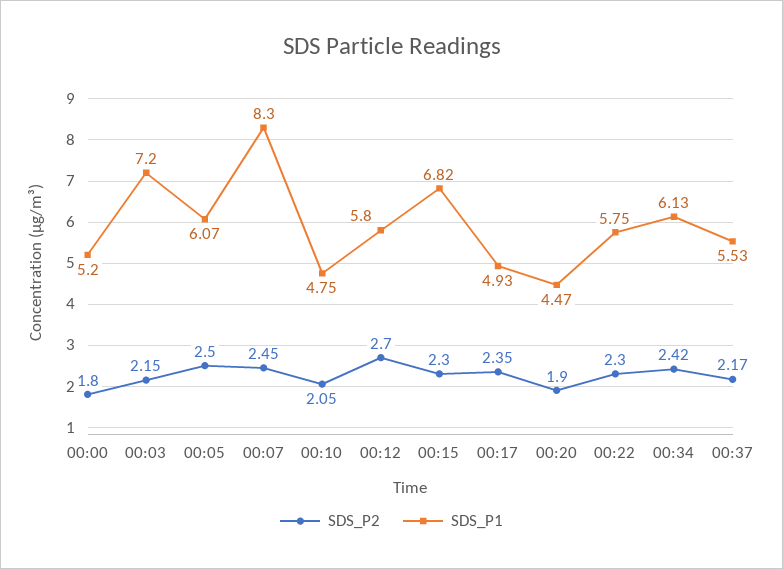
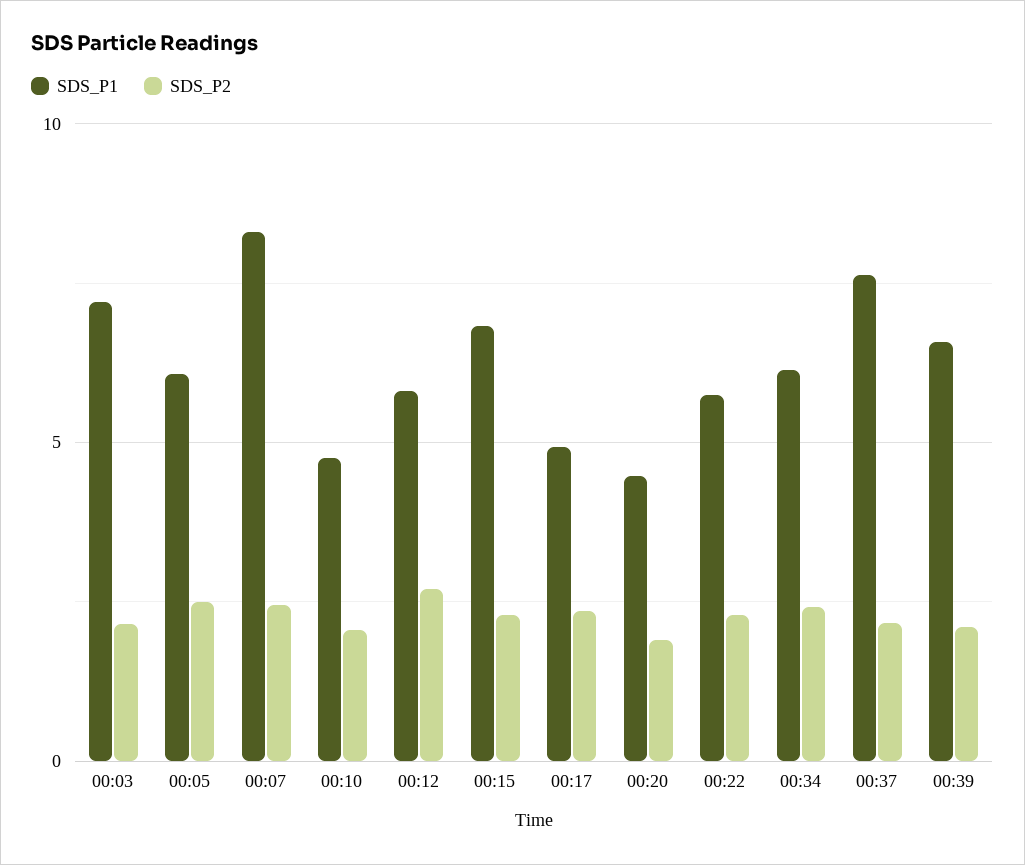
SDS_P2, 00:00: 1.8 -> none
SDS_P1, 00:00: 5.2 -> none
SDS_P1, 00:37: 5.53 -> 7.5
SDS_P1, 00:39: none -> 6.5
SDS_P2, 00:39: none -> 2

